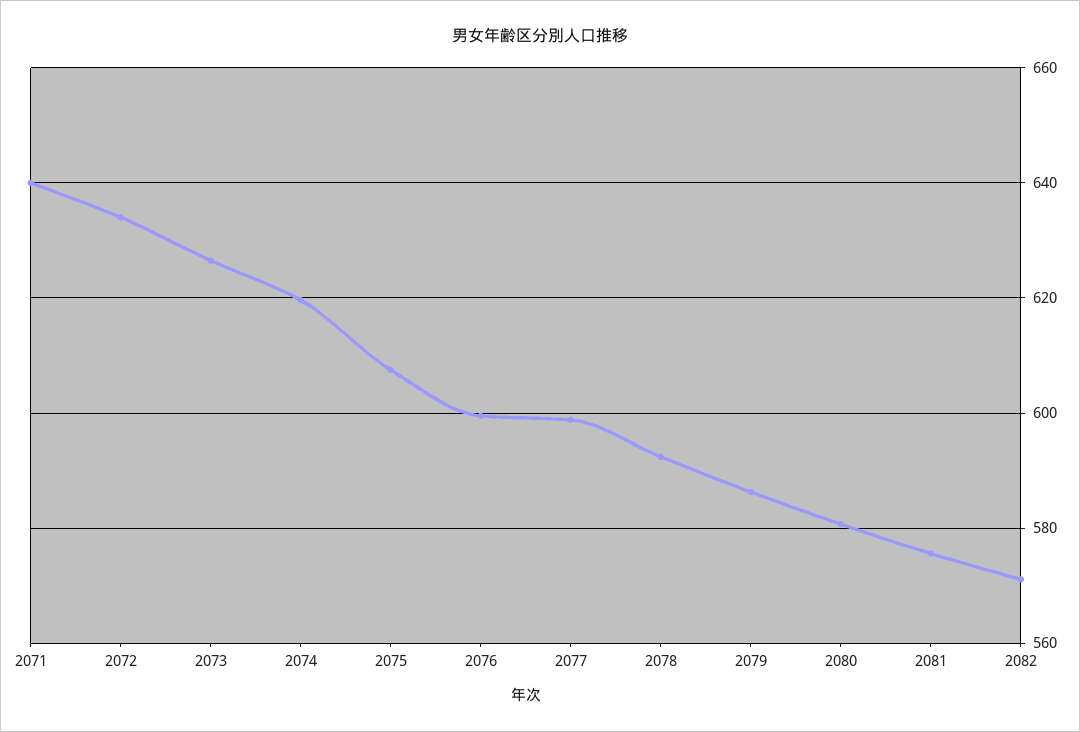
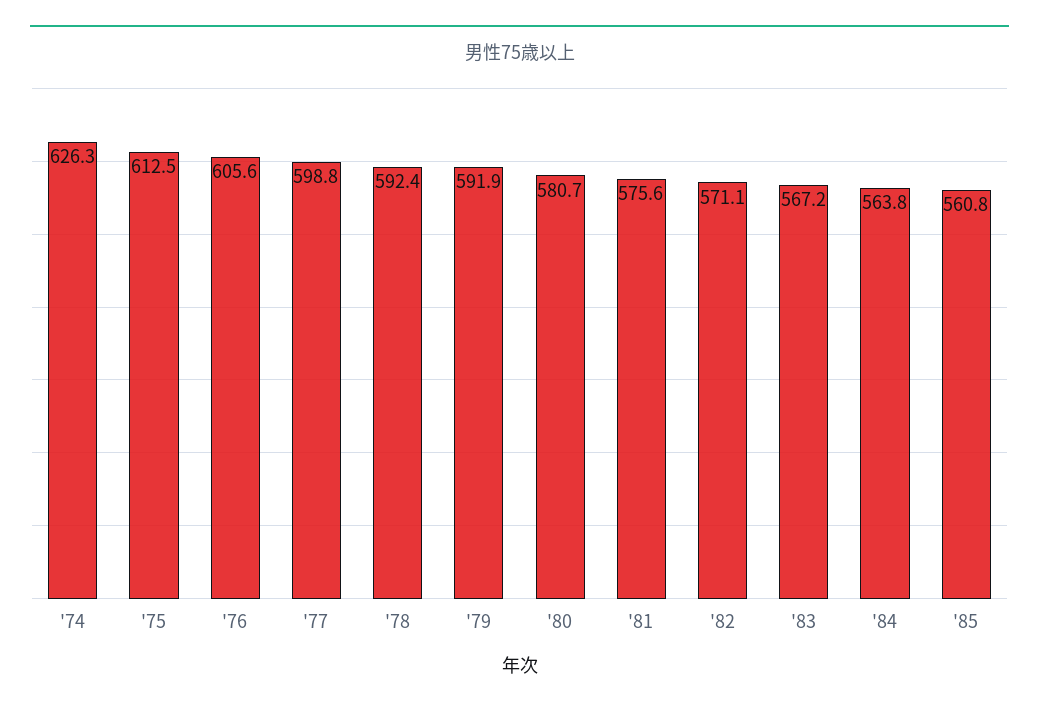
2071: 640 -> none
2072: 634 -> none
2073: 626 -> none
2074: 620 -> 626.3
2075: 608 -> 612.5
2076: 600 -> 605.6
2079: 586 -> 591.9
'83: none -> 567.2
'84: none -> 563.8
'85: none -> 560.8

